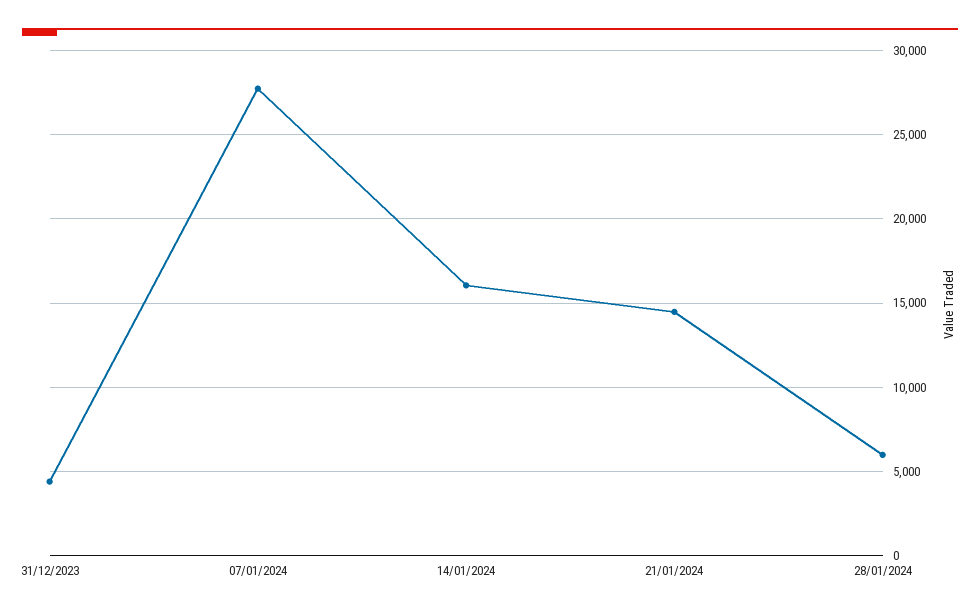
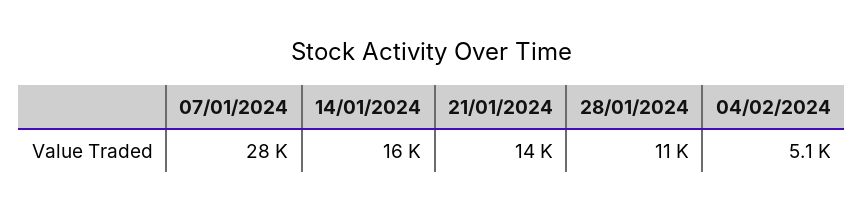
31/12/2023: 4500 -> none
28/01/2024: 6000 -> 11000
04/02/2024: none -> 5100

